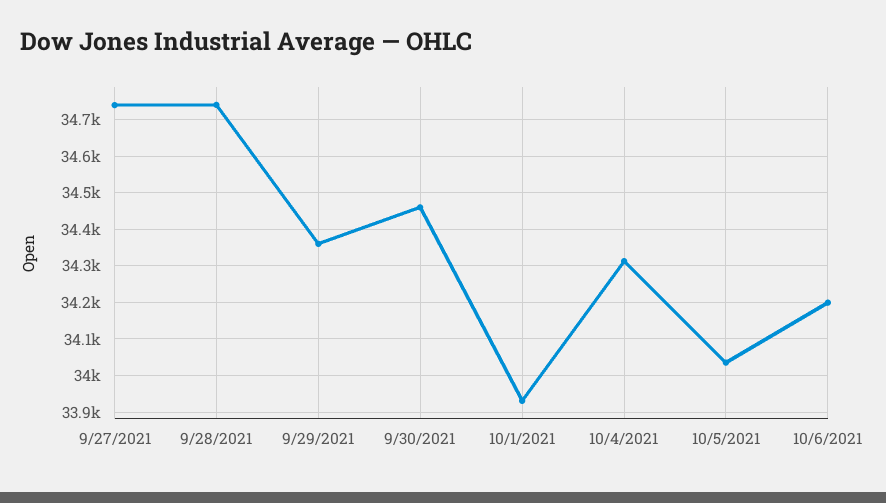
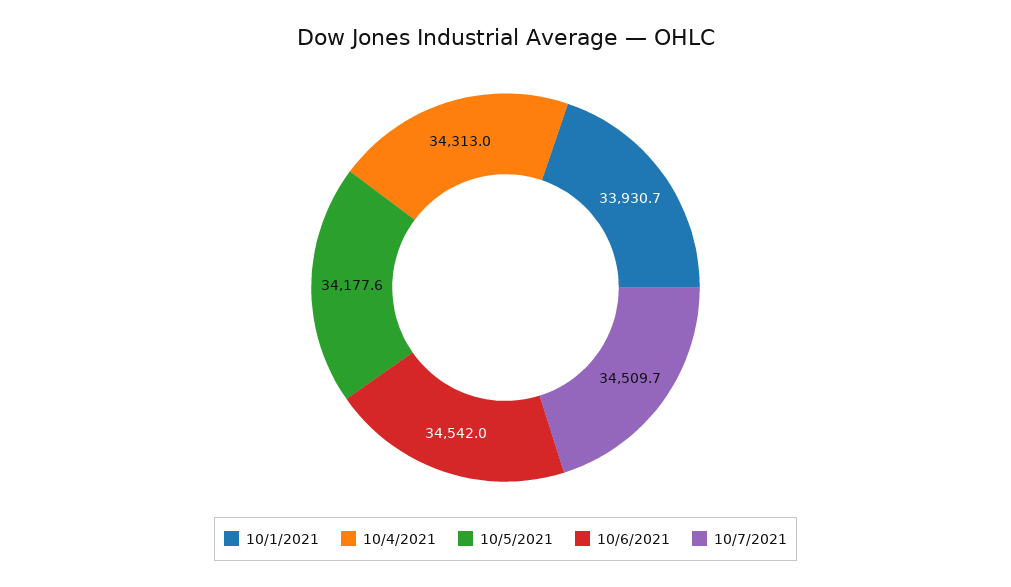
9/27/2021: 34740 -> none
9/28/2021: 34740 -> none
9/29/2021: 34360 -> none
9/30/2021: 34460 -> none
10/5/2021: 34040 -> 34177.6
10/6/2021: 34200 -> 34542
10/7/2021: none -> 34509.7

